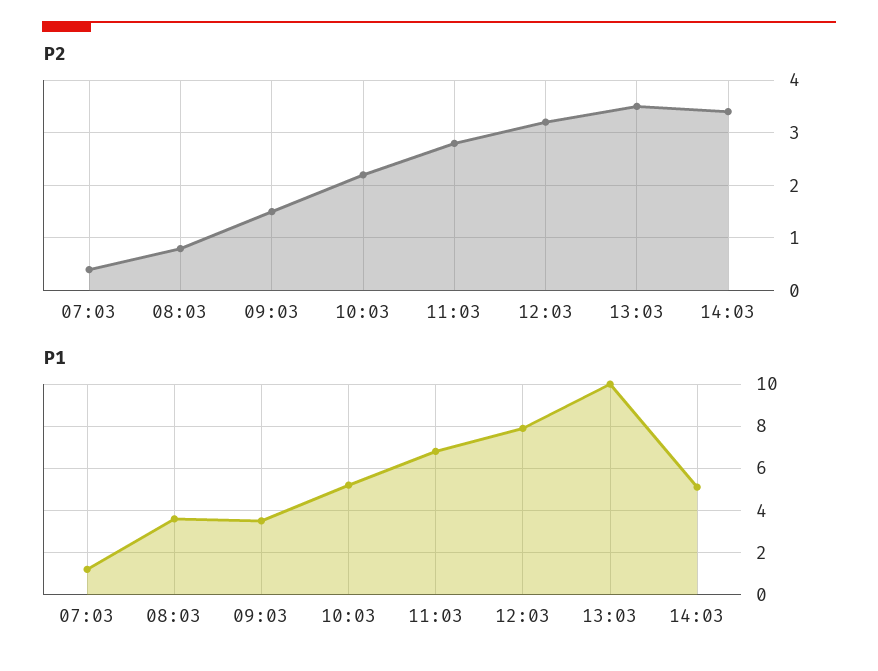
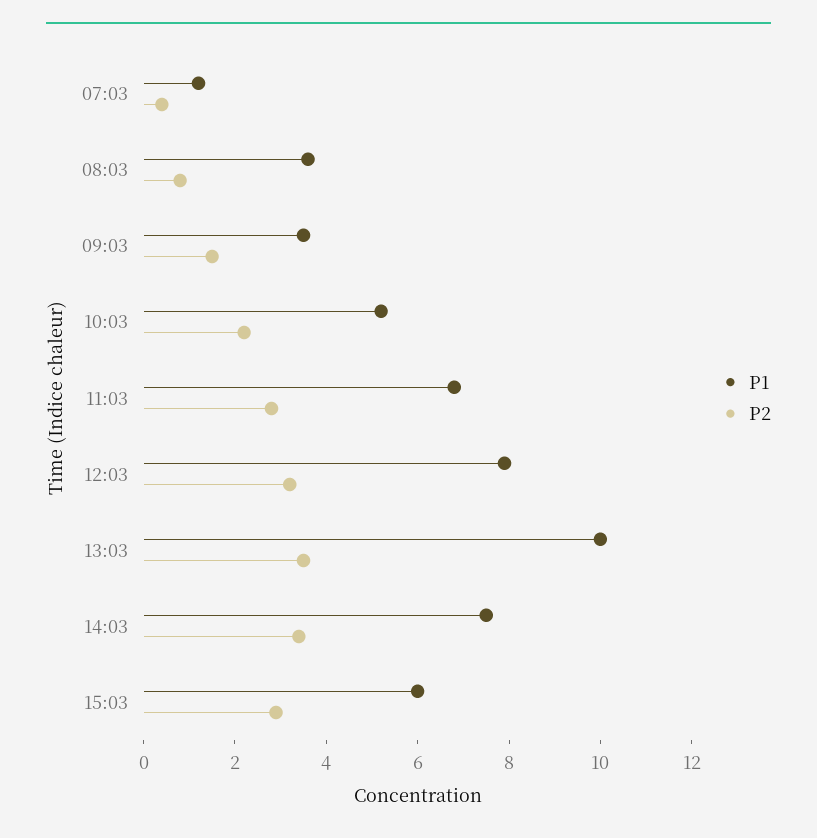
P1, 14:03: 5 -> 7.5
P1, 15:03: none -> 6
P2, 15:03: none -> 3

